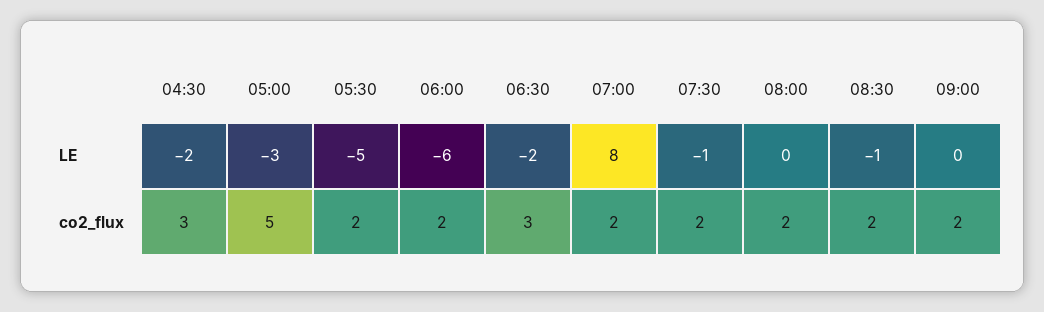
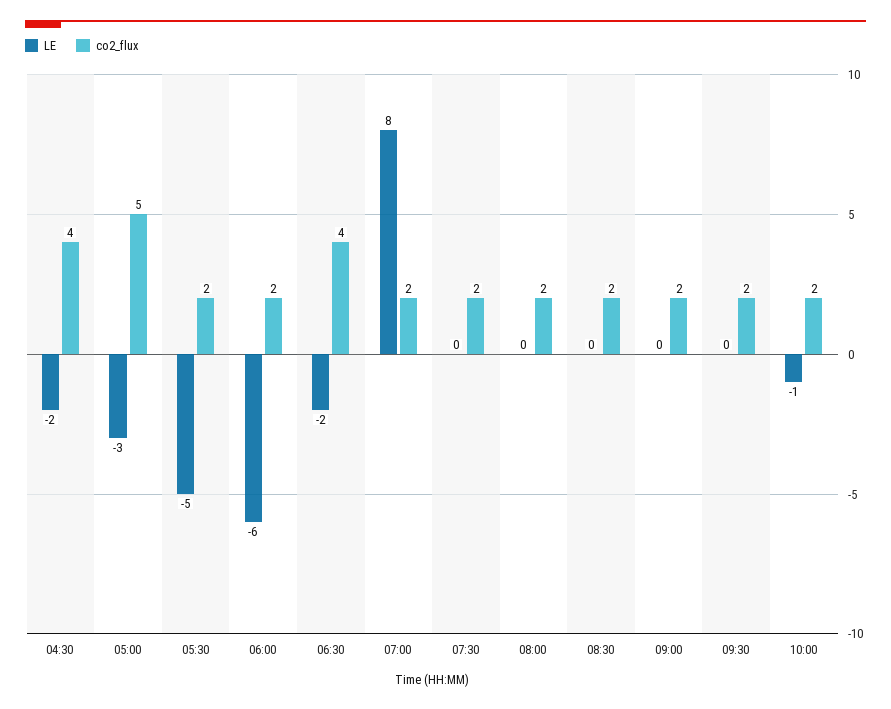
LE, 07:30: -1 -> 0
LE, 08:30: -1 -> 0
co2_flux, 04:30: 3 -> 4
co2_flux, 06:30: 3 -> 4
LE, 09:30: none -> 0
co2_flux, 09:30: none -> 2
LE, 10:00: none -> -1
co2_flux, 10:00: none -> 2

